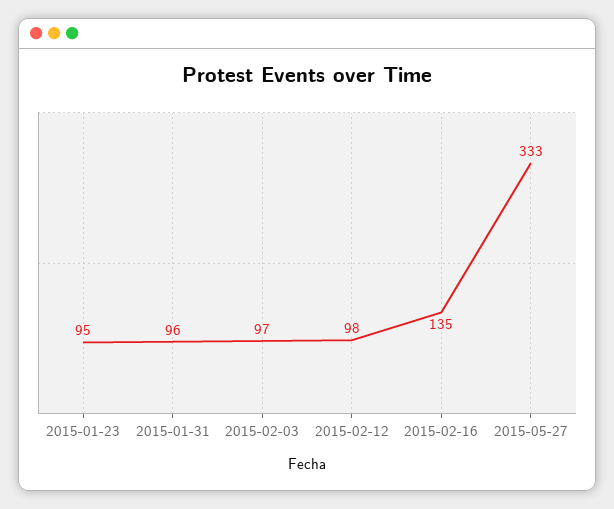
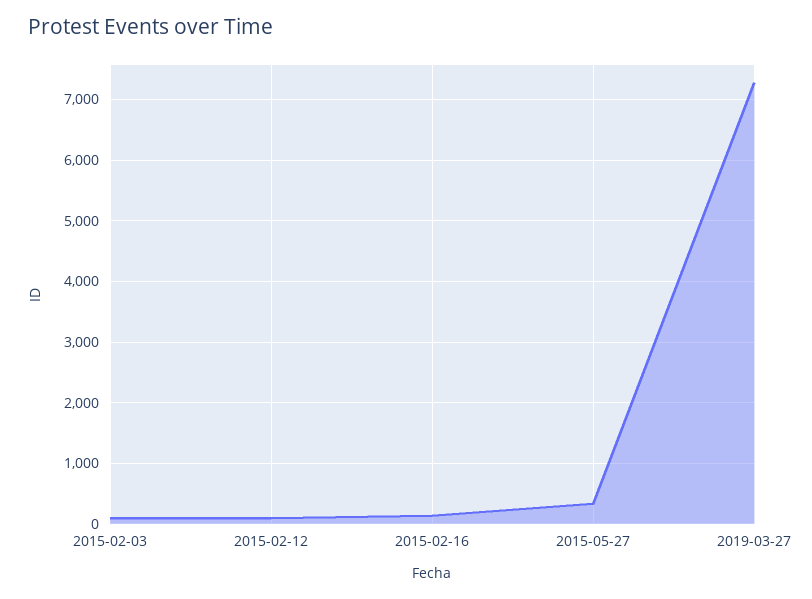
2015-01-23: 95 -> none
2015-01-31: 96 -> none
2019-03-27: none -> 7300

